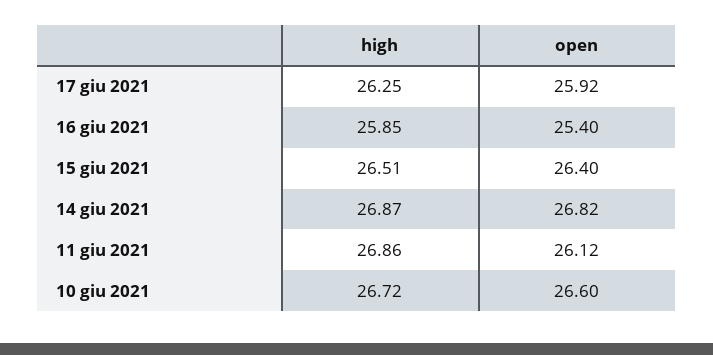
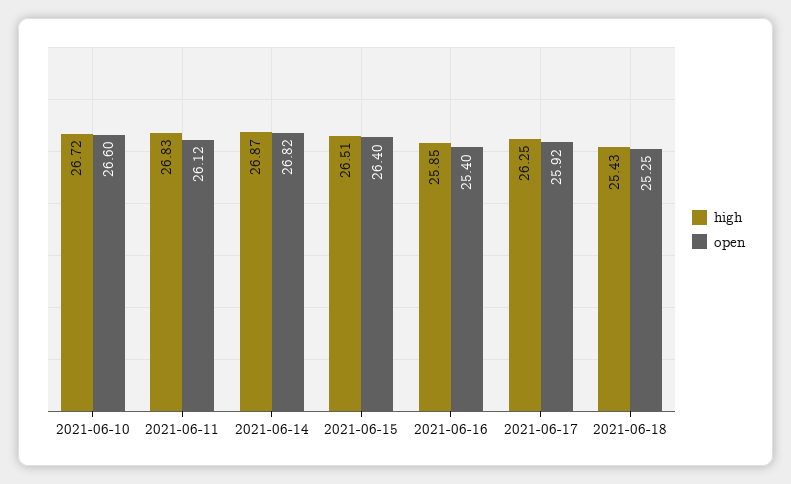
high, 11 giu 2021: 26.86 -> 26.83
high, 2021-06-18: none -> 25.43
open, 2021-06-18: none -> 25.25

